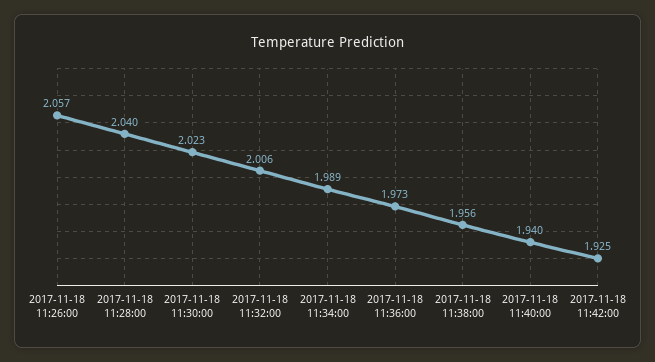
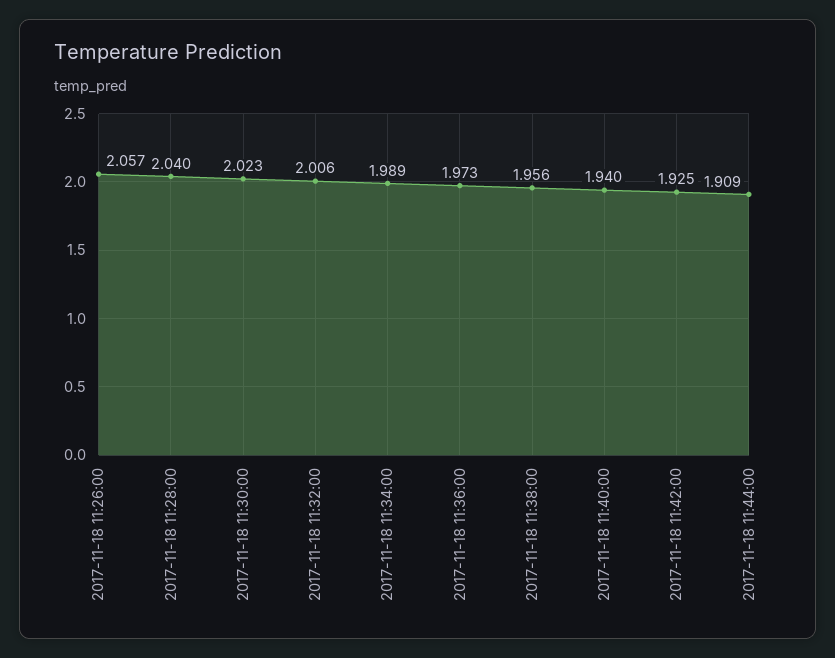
2017-11-18 11:44:00: none -> 1.909

